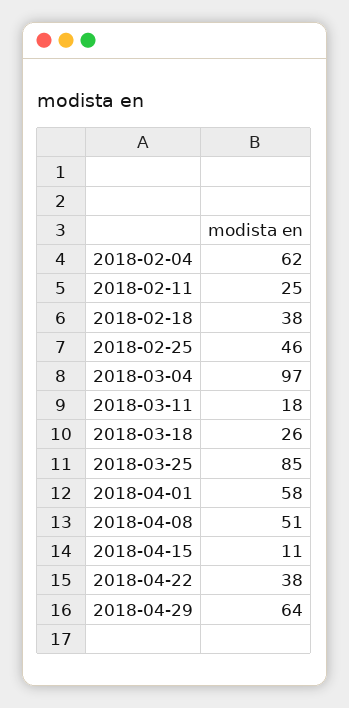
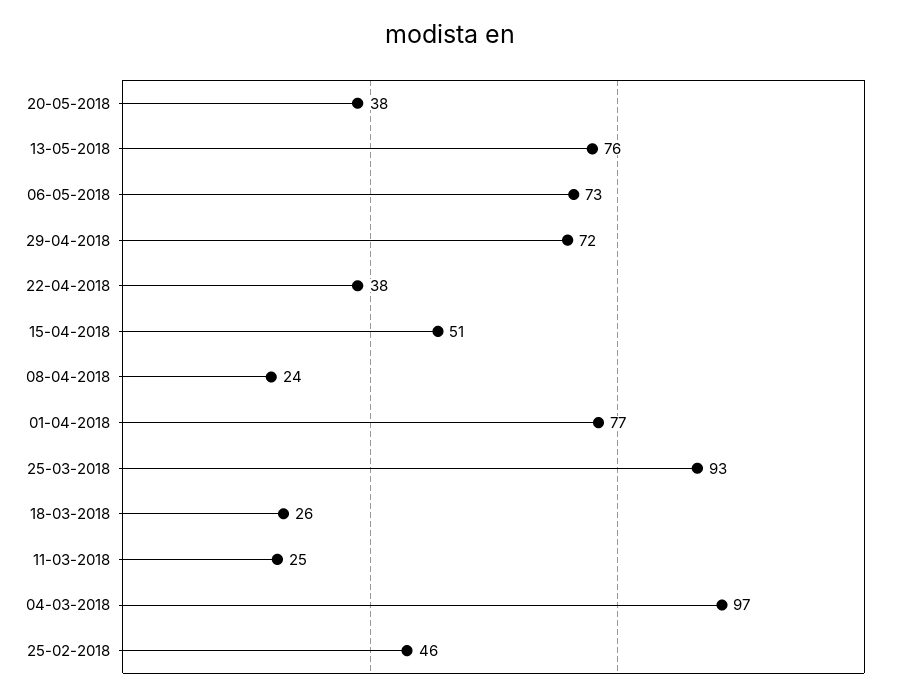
2018-02-04: 62 -> none
2018-02-11: 25 -> none
2018-02-18: 38 -> none
2018-03-11: 18 -> 25
2018-03-25: 85 -> 93
2018-04-01: 58 -> 77
2018-04-08: 51 -> 24
2018-04-15: 11 -> 51
2018-04-29: 64 -> 72
20-05-2018: none -> 38
13-05-2018: none -> 76
06-05-2018: none -> 73

